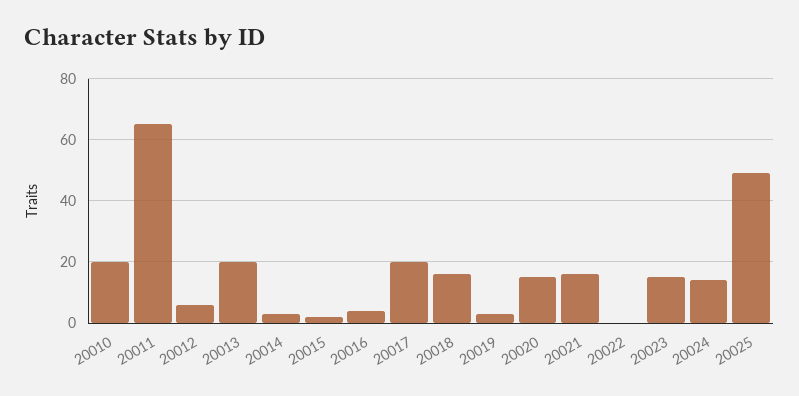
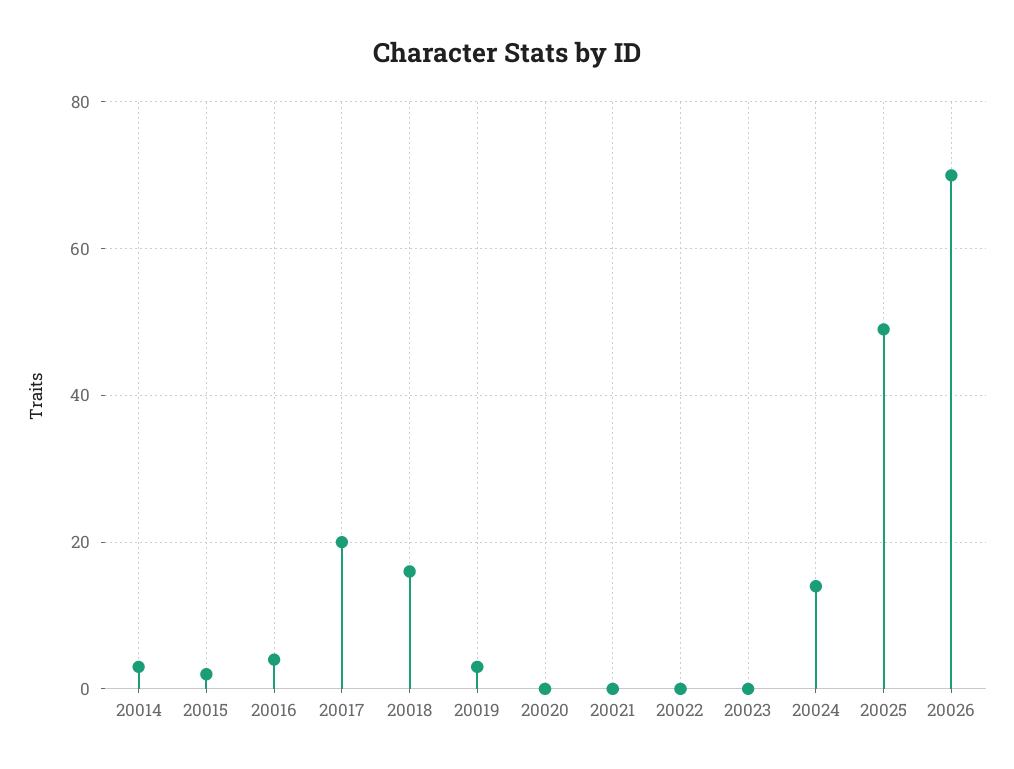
20010: 20 -> none
20011: 65 -> none
20012: 5 -> none
20013: 20 -> none
20020: 15 -> 0
20021: 15 -> 0
20023: 15 -> 0
20026: none -> 70

